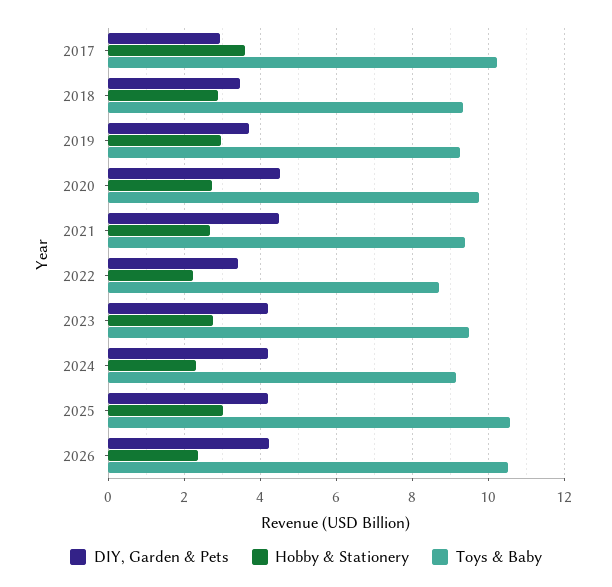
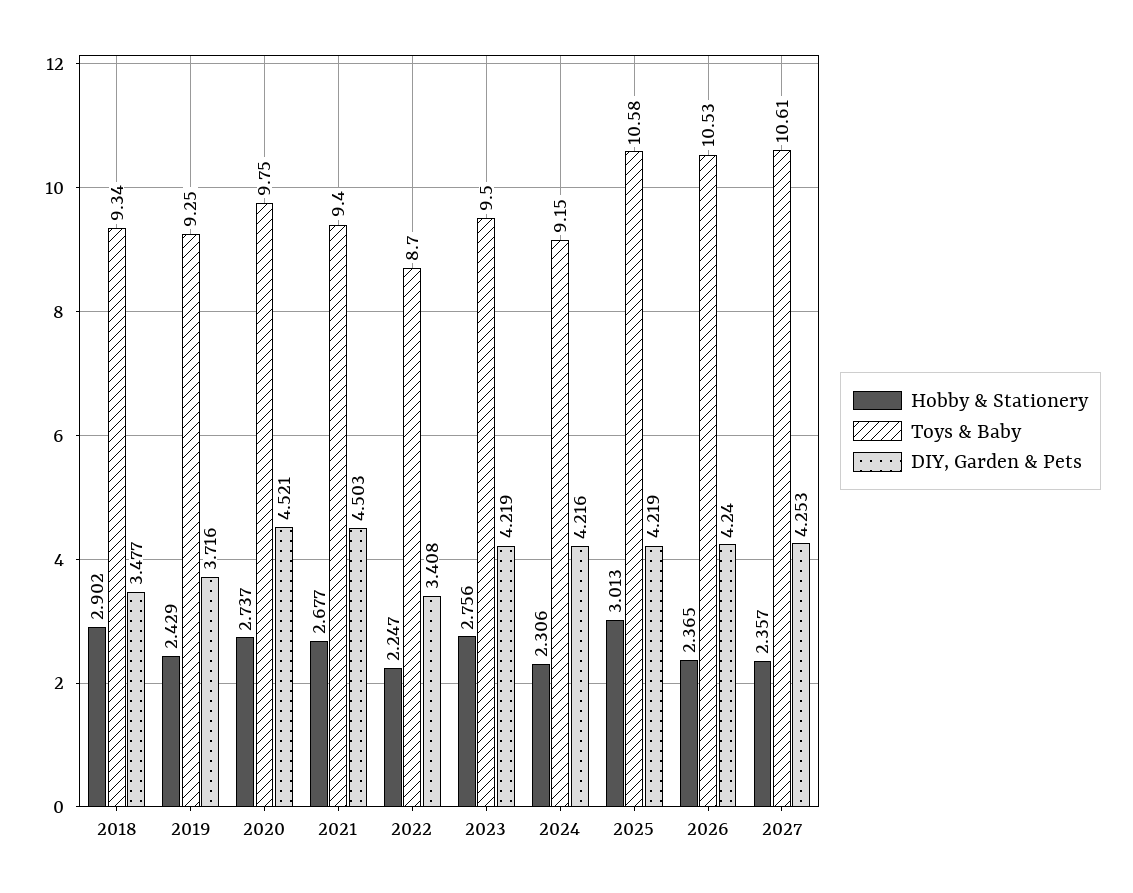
DIY, Garden & Pets, 2017: 3 -> none
Hobby & Stationery, 2017: 3.6 -> none
Toys & Baby, 2017: 10.2 -> none
Hobby & Stationery, 2019: 3 -> 2.429
Hobby & Stationery, 2027: none -> 2.357
Toys & Baby, 2027: none -> 10.61
DIY, Garden & Pets, 2027: none -> 4.253

